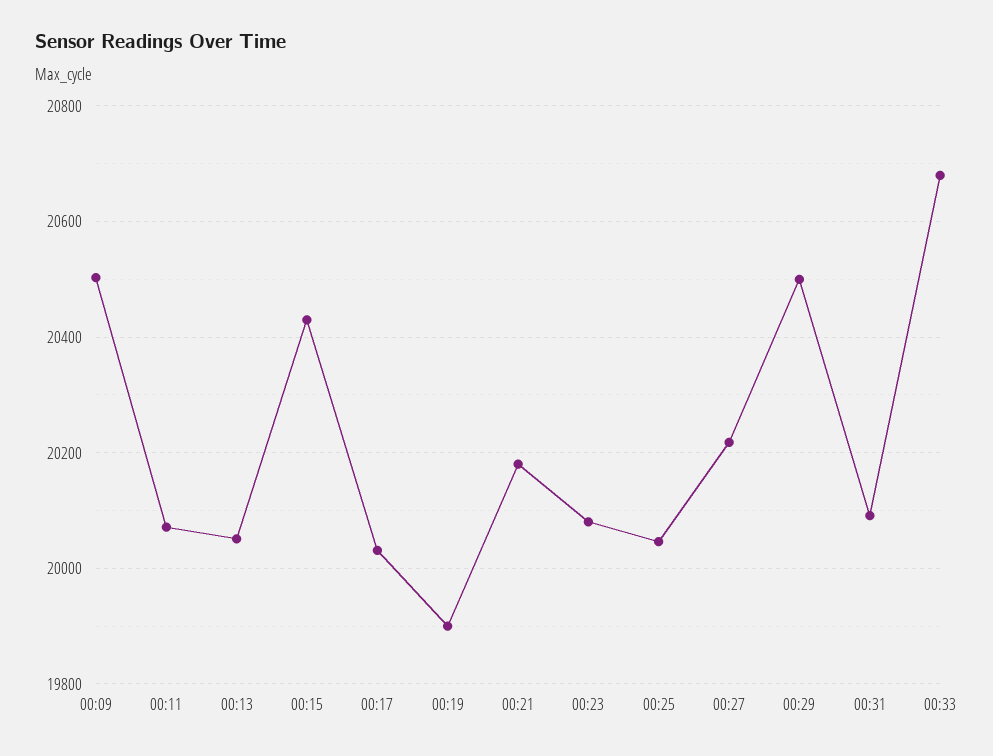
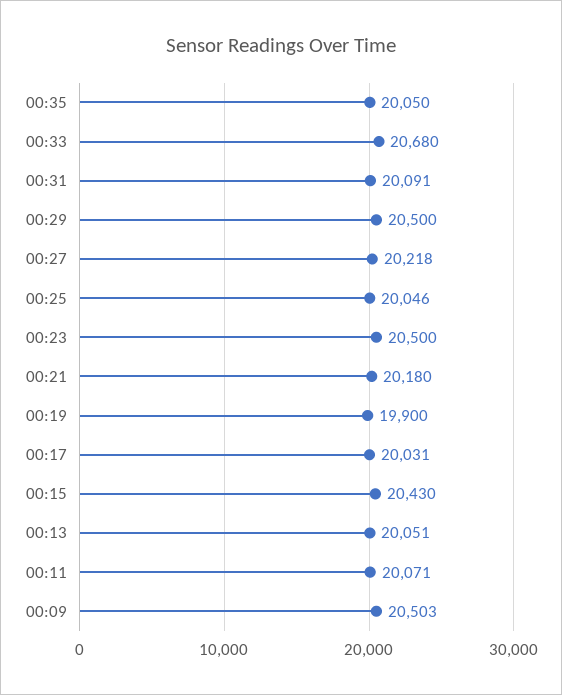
00:23: 20080 -> 20500
00:35: none -> 20050

